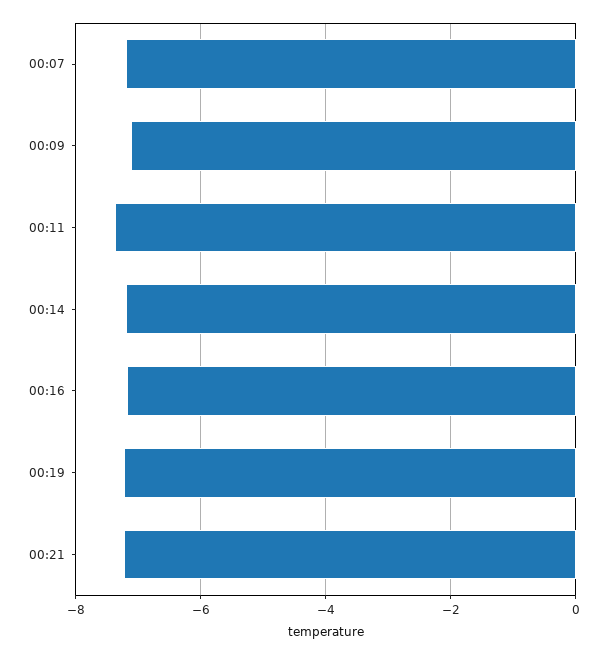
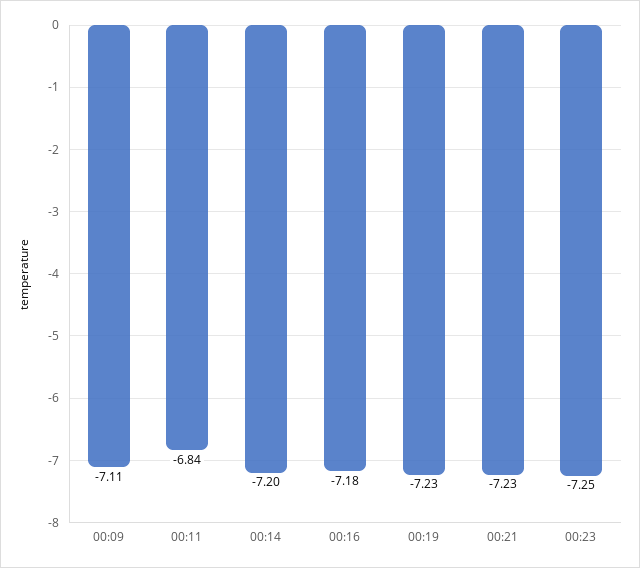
00:07: -7.2 -> none
00:11: -7.4 -> -6.84
00:23: none -> -7.25

